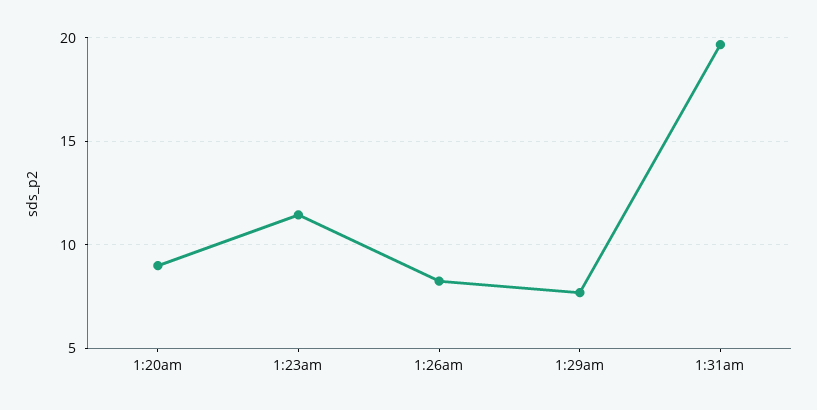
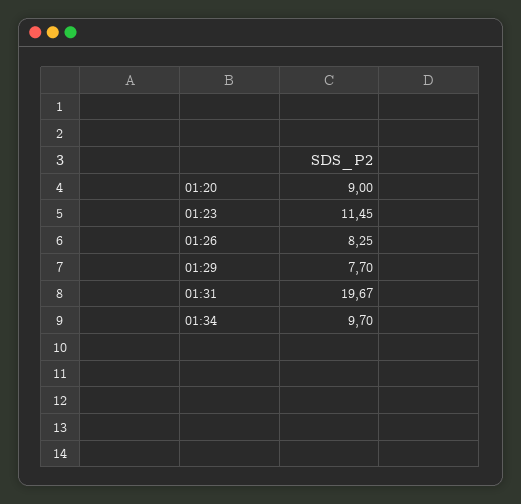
01:34: none -> 9.7

